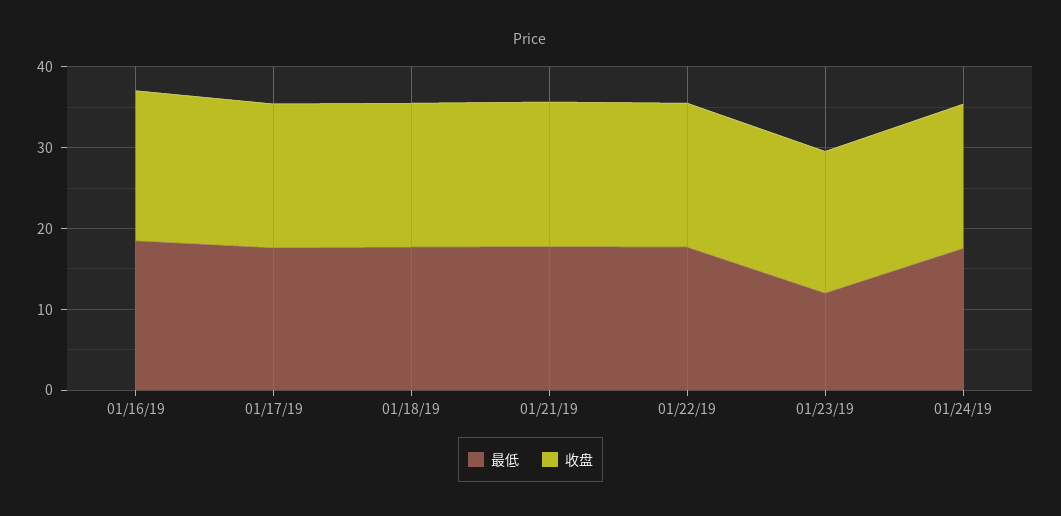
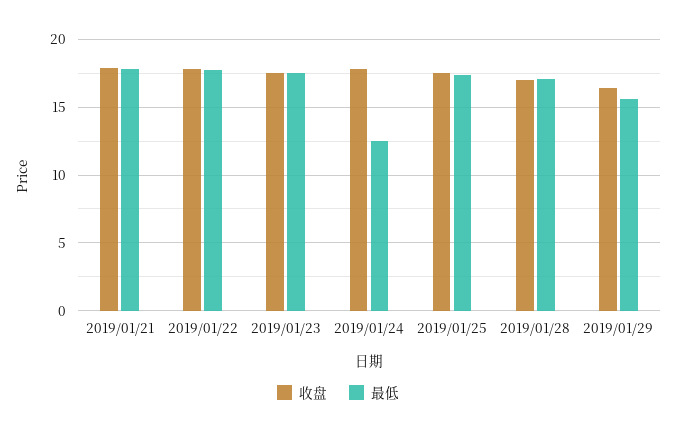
最低, 01/16/19: 18 -> none
收盘, 01/16/19: 18 -> none
最低, 01/17/19: 18 -> none
收盘, 01/17/19: 18 -> none
最低, 01/18/19: 18 -> none
收盘, 01/18/19: 18 -> none
最低, 01/23/19: 12 -> 17.5
最低, 01/24/19: 18 -> 12.5
收盘, 2019/01/25: none -> 17.5
最低, 2019/01/25: none -> 17.5
收盘, 2019/01/28: none -> 17
最低, 2019/01/28: none -> 17
收盘, 2019/01/29: none -> 16.5
最低, 2019/01/29: none -> 15.5

